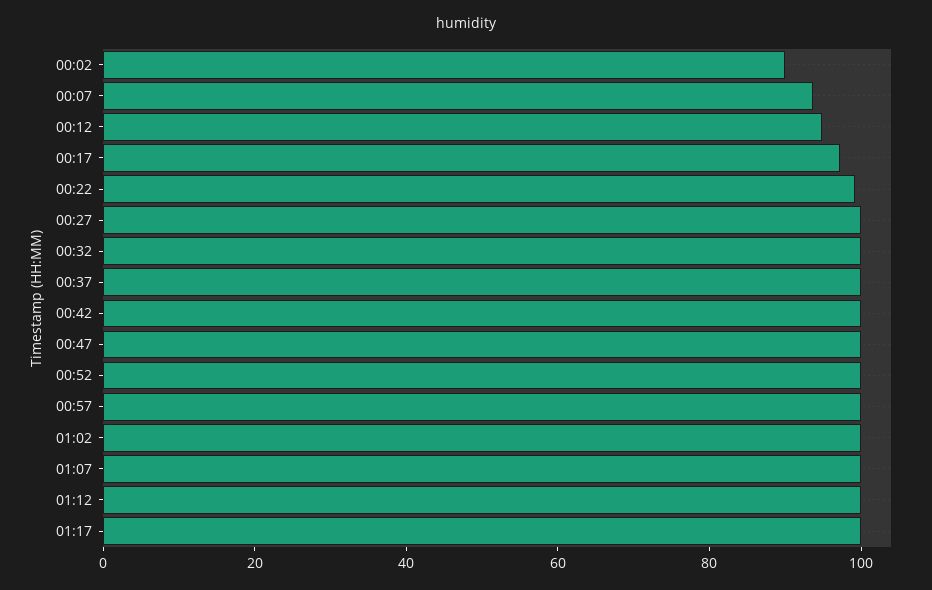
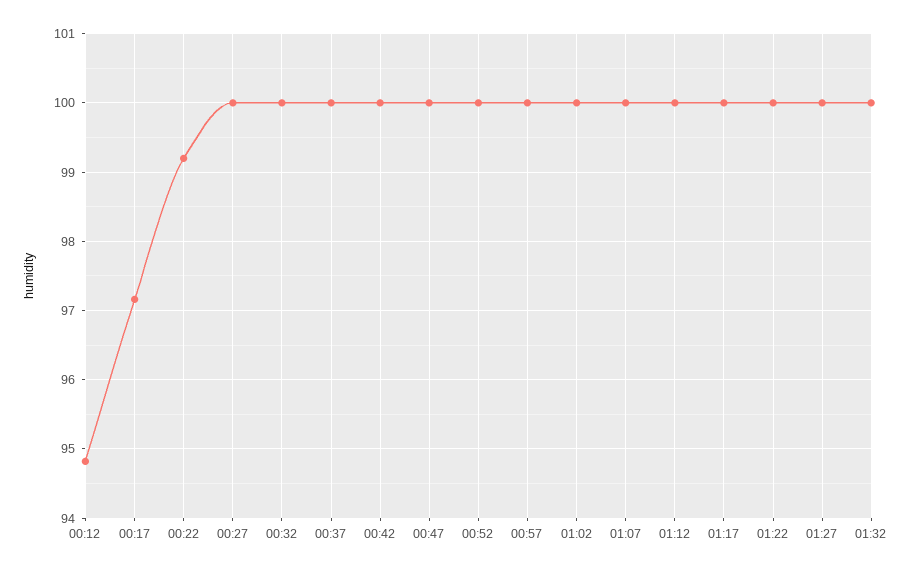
00:02: 90 -> none
00:07: 95 -> none
01:22: none -> 100
01:27: none -> 100
01:32: none -> 100

